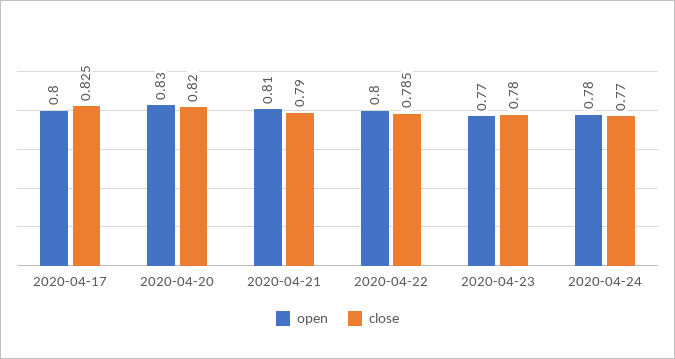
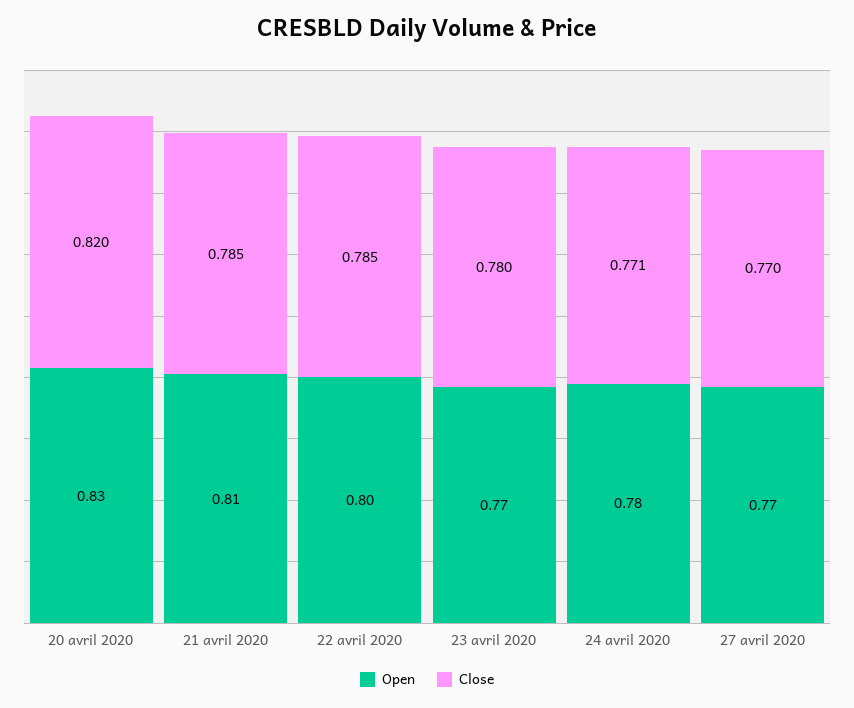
open, 2020-04-17: 0.8 -> none
close, 2020-04-17: 0.825 -> none
close, 2020-04-21: 0.79 -> 0.785
close, 2020-04-24: 0.77 -> 0.771
open, 27 avril 2020: none -> 0.77
close, 27 avril 2020: none -> 0.77

